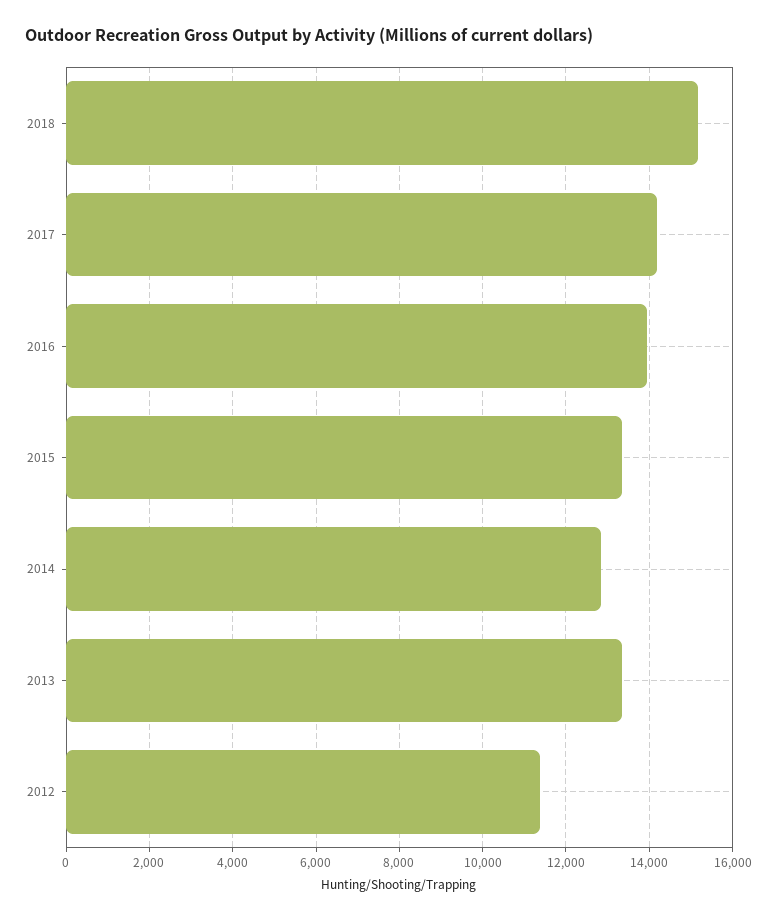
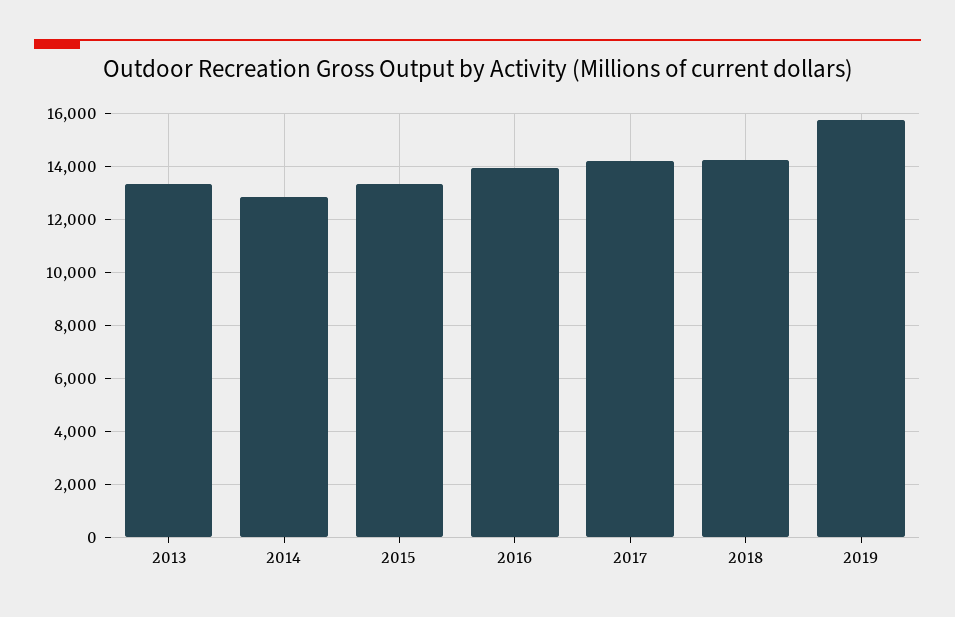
2018: 15200 -> 14250
2012: 11400 -> none
2019: none -> 15750

